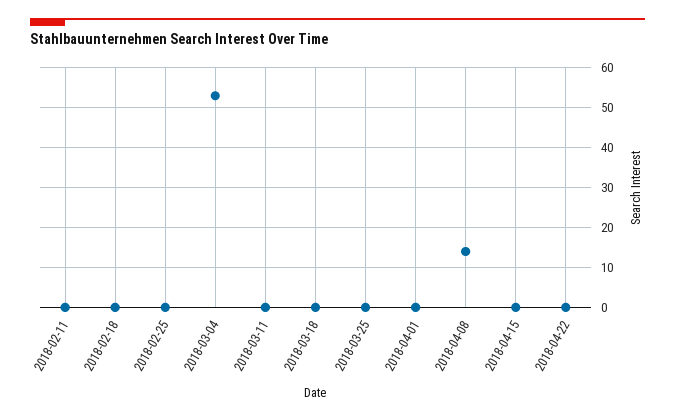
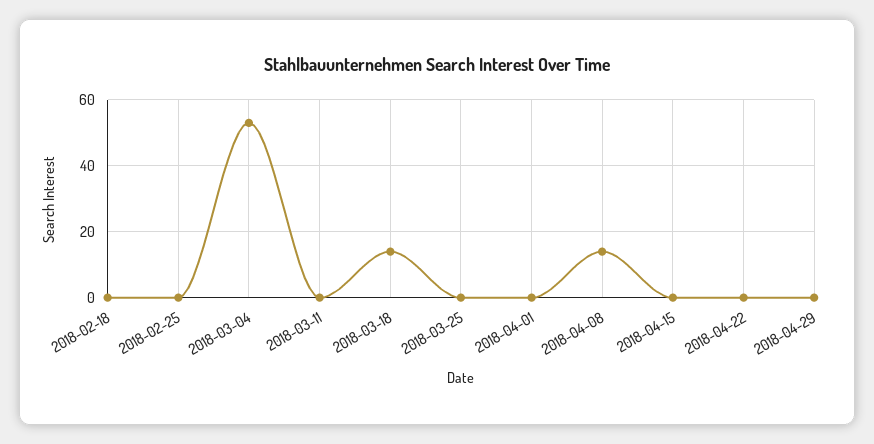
2018-02-11: 0 -> none
2018-03-18: 0 -> 15
2018-04-29: none -> 0

